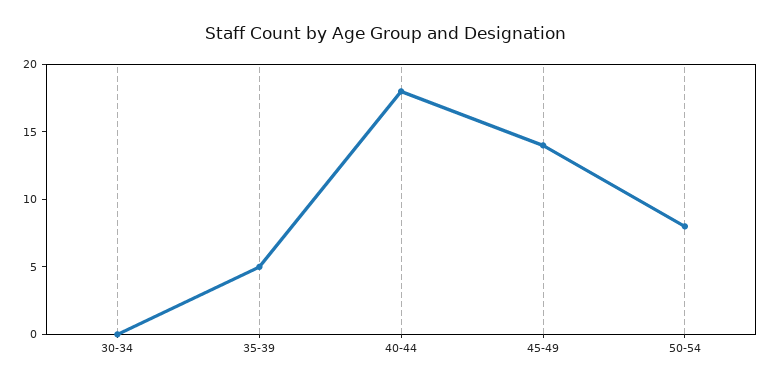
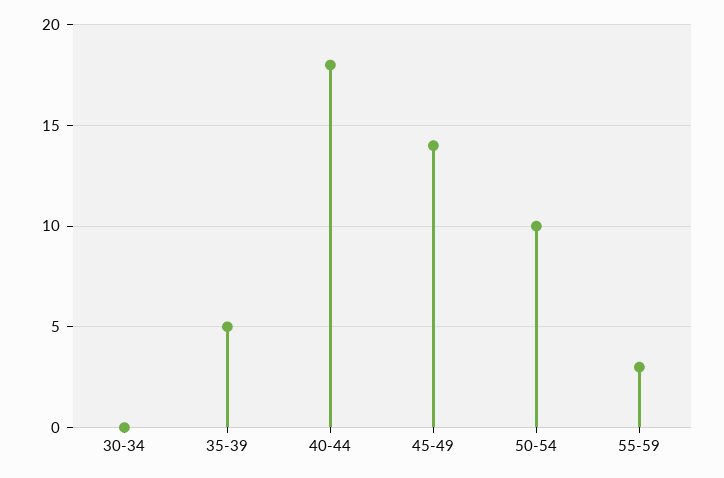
50-54: 8 -> 10
55-59: none -> 3

